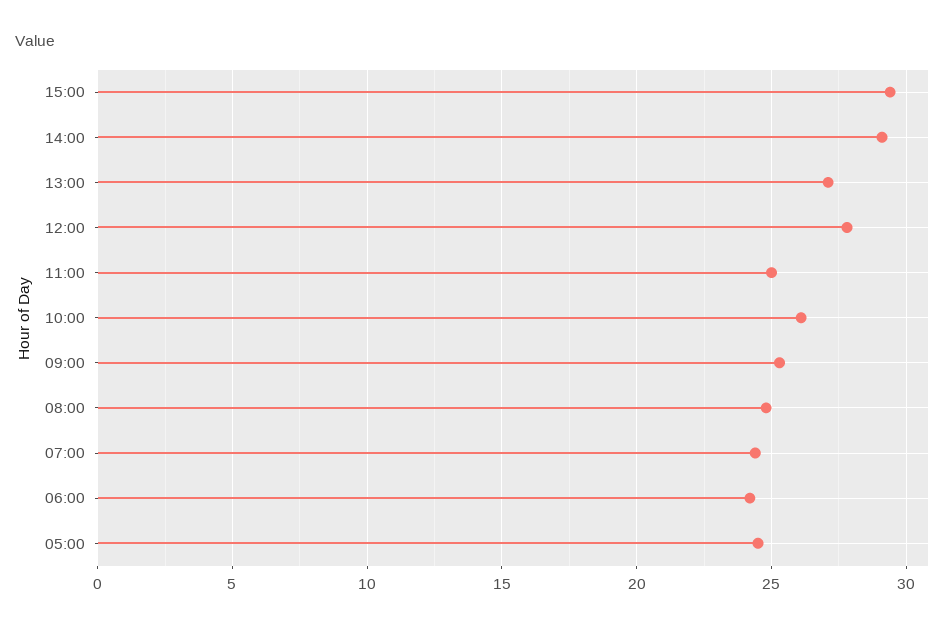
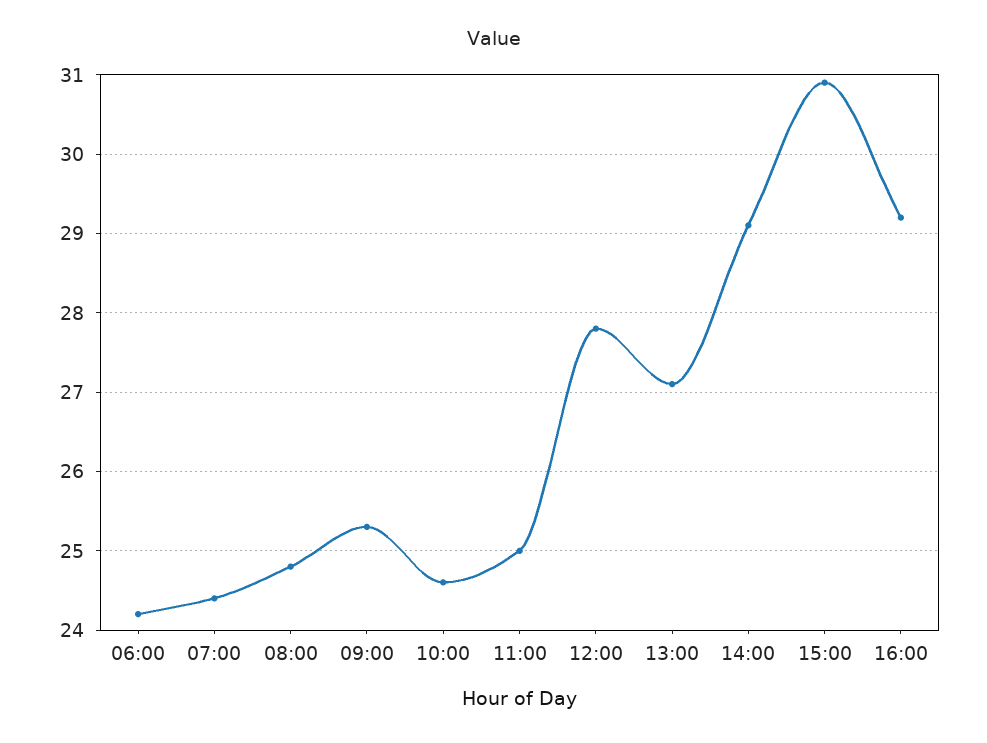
15:00: 29.5 -> 30.9
10:00: 26 -> 24.6
05:00: 24.5 -> none
16:00: none -> 29.2

